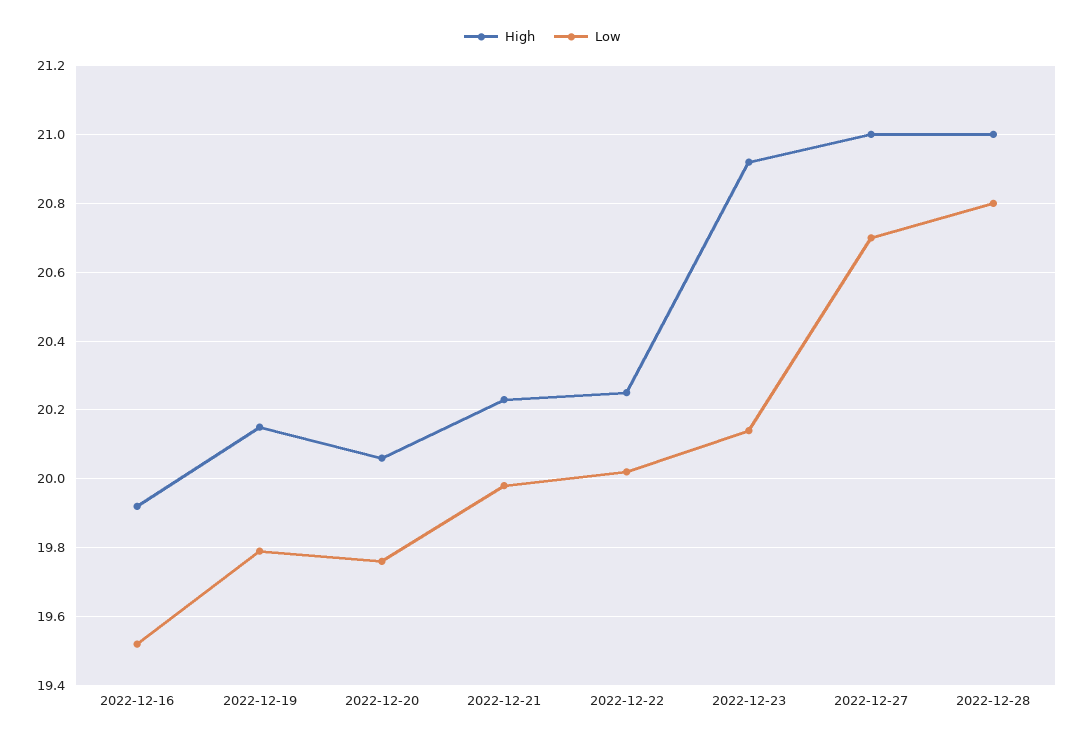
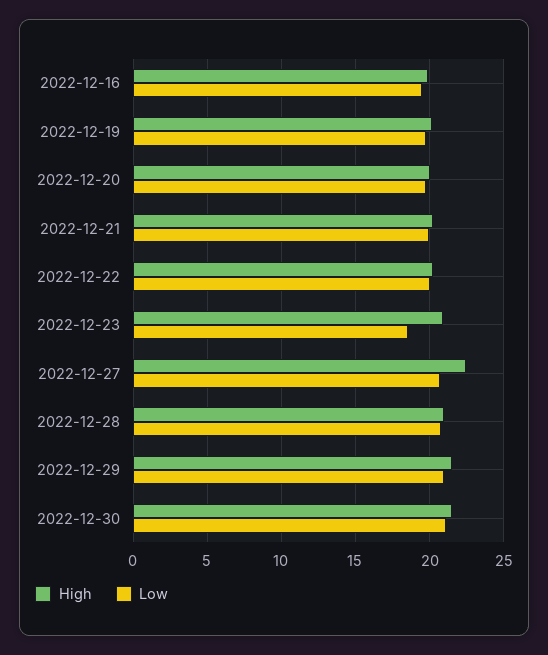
Low, 2022-12-23: 20.15 -> 18.5
High, 2022-12-27: 21 -> 22.5
High, 2022-12-29: none -> 21.5
Low, 2022-12-29: none -> 21
High, 2022-12-30: none -> 21.5
Low, 2022-12-30: none -> 21

